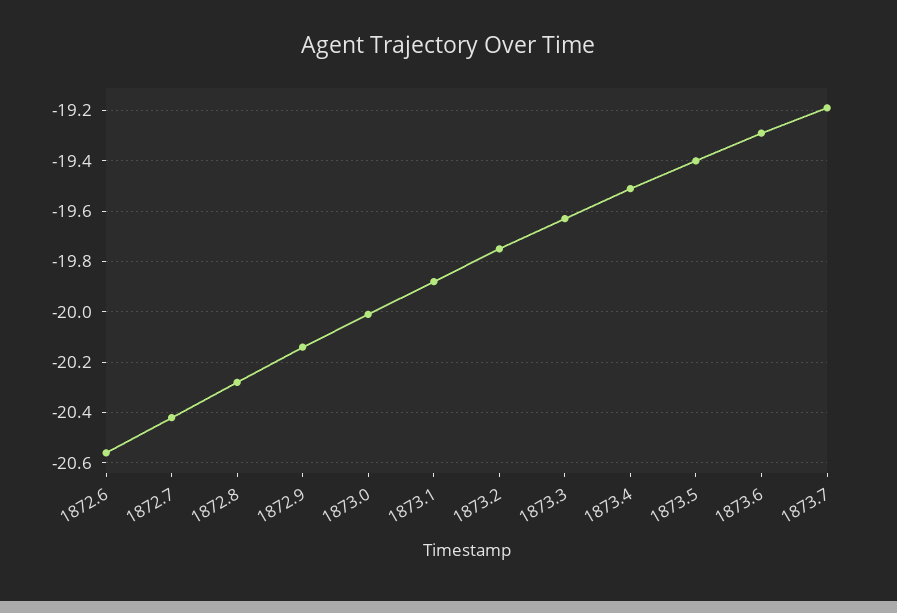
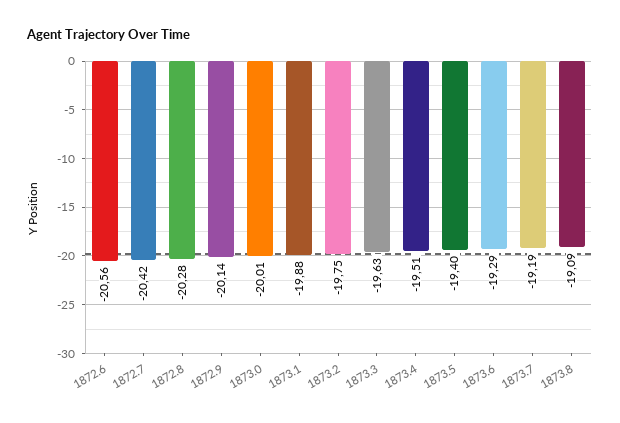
1873.8: none -> -19.09

